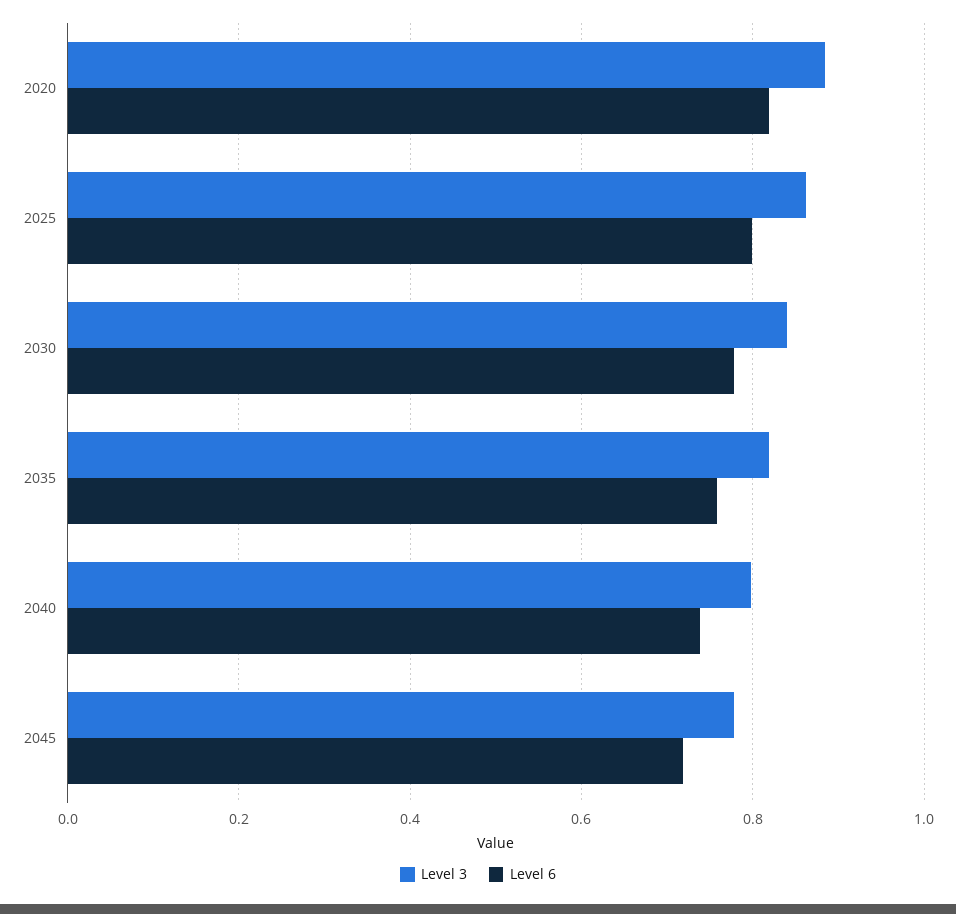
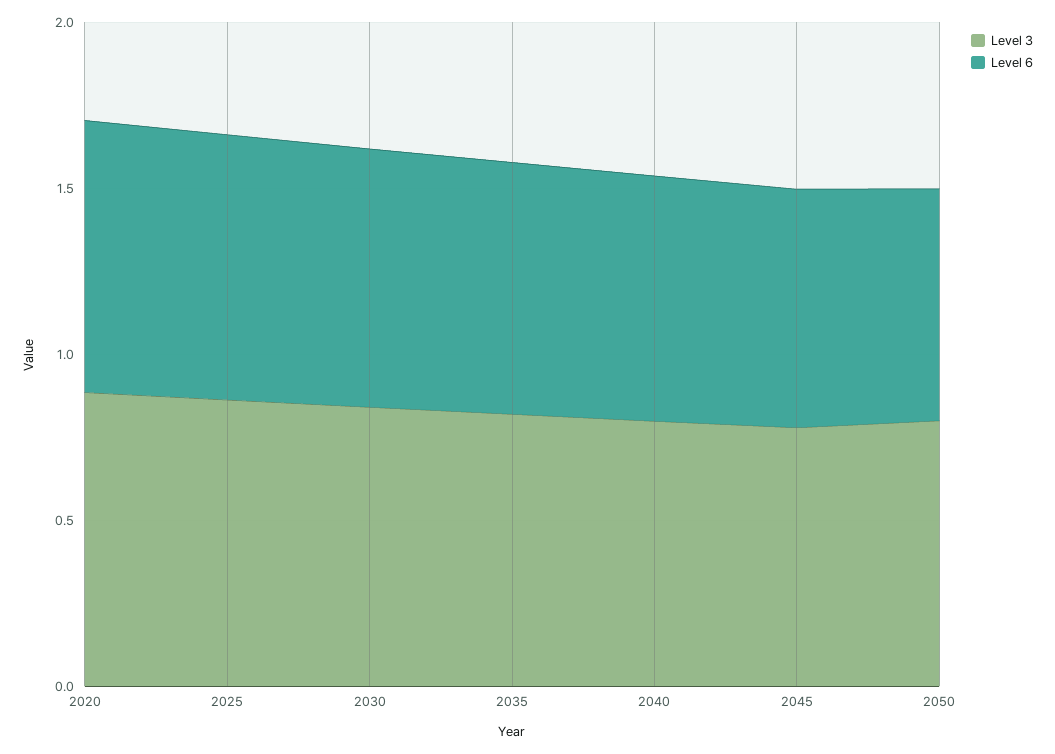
Level 3, 2050: none -> 0.8
Level 6, 2050: none -> 0.7

